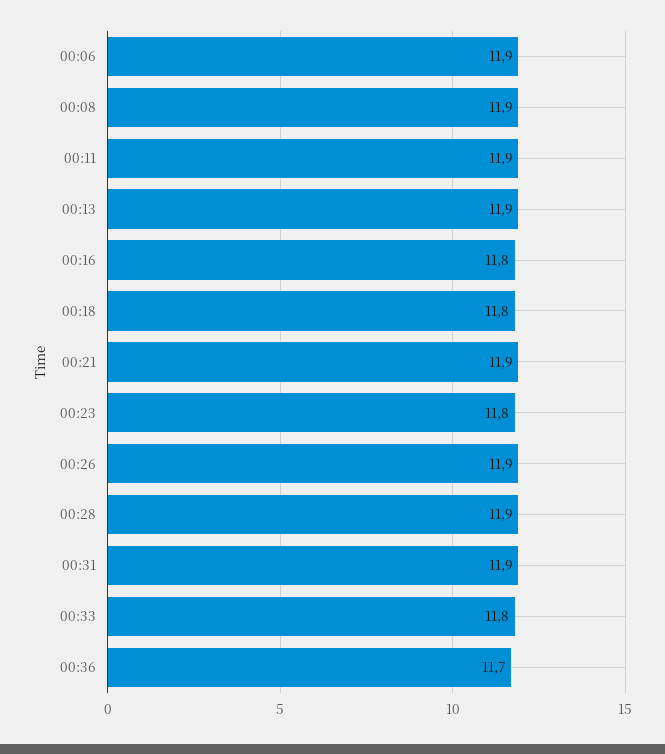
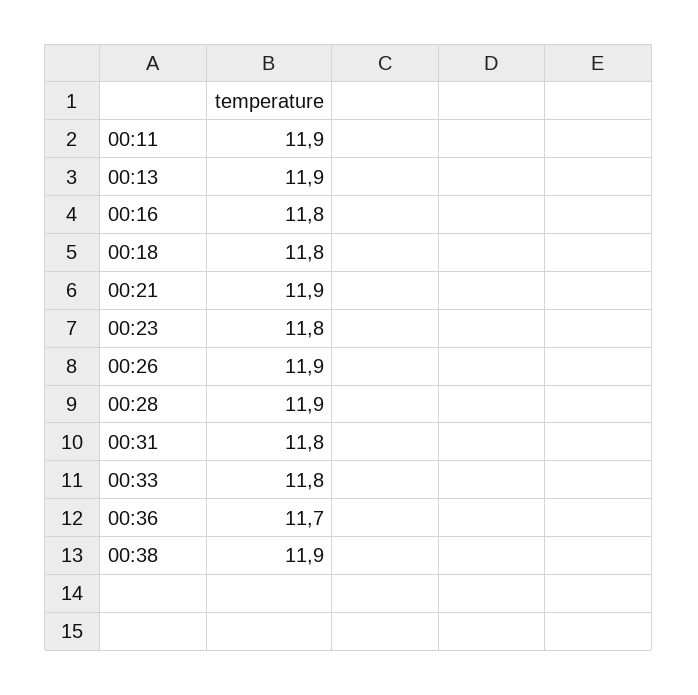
00:06: 11.9 -> none
00:08: 11.9 -> none
00:31: 11.9 -> 11.8
00:38: none -> 11.9

